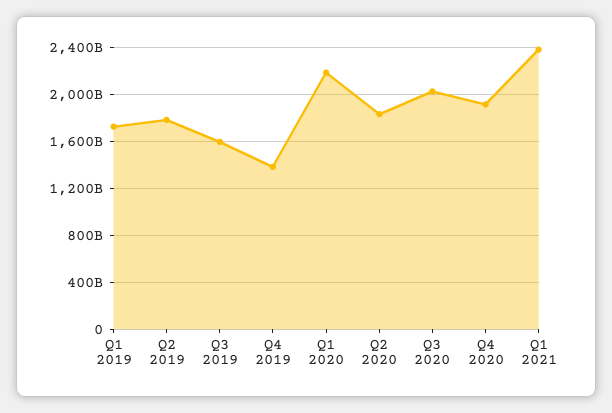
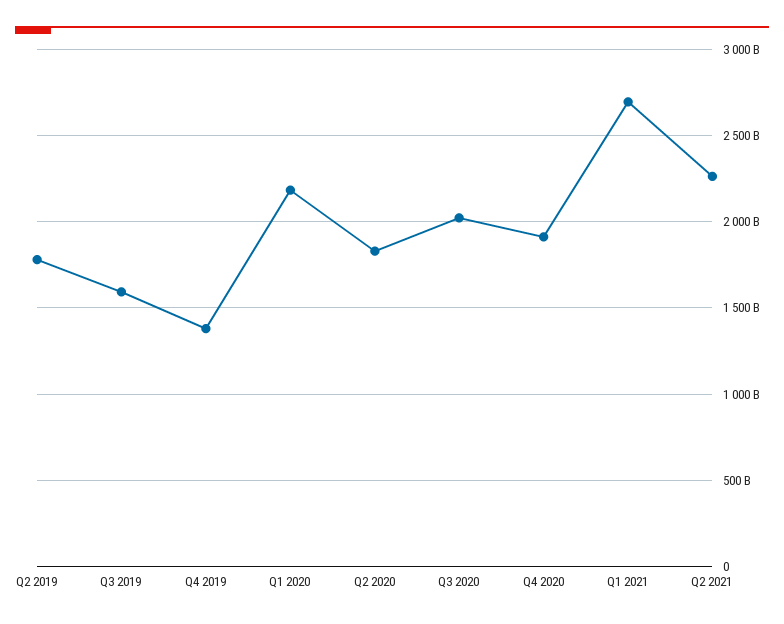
Q1 2019: 1700000000000 -> none
Q1 2021: 2400000000000 -> 2700000000000
Q2 2021: none -> 2250000000000

